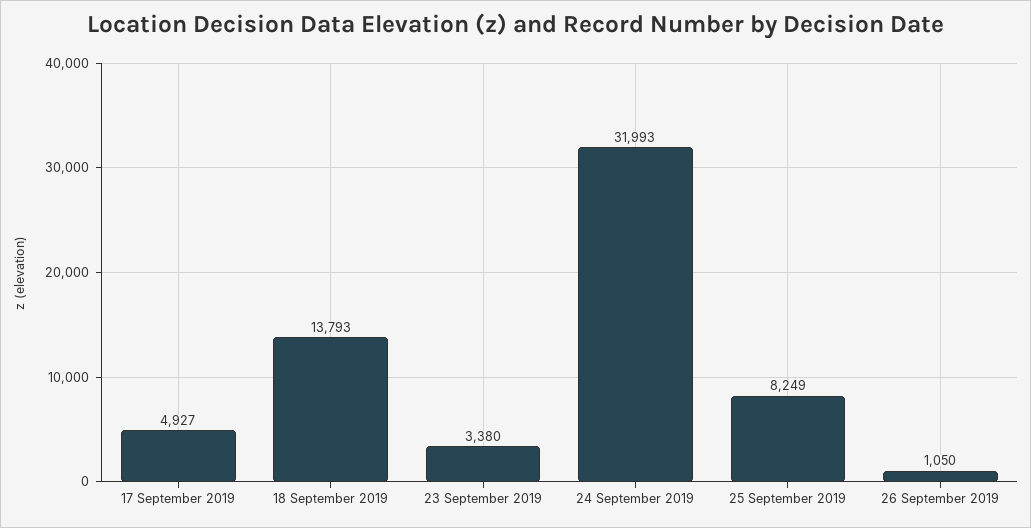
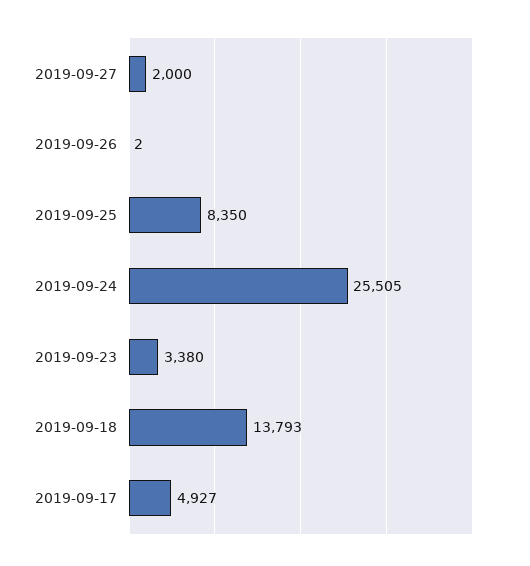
24 September 2019: 31993 -> 25505
25 September 2019: 8249 -> 8350
26 September 2019: 1050 -> 2
2019-09-27: none -> 2000

